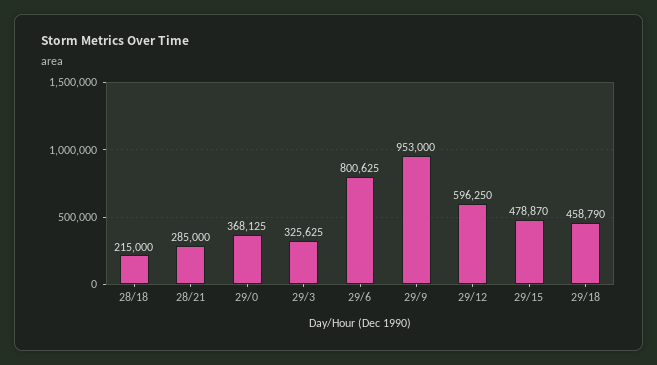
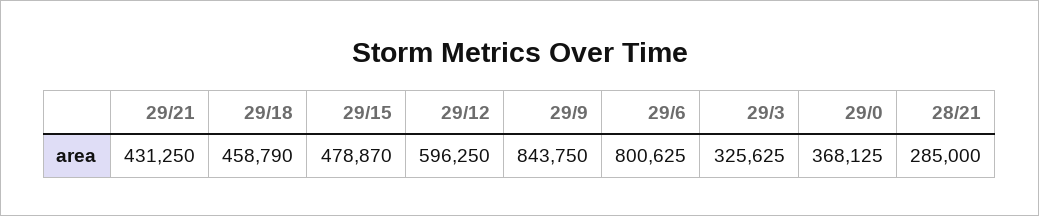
28/18: 215000 -> none
29/9: 953000 -> 843750
29/21: none -> 431250

